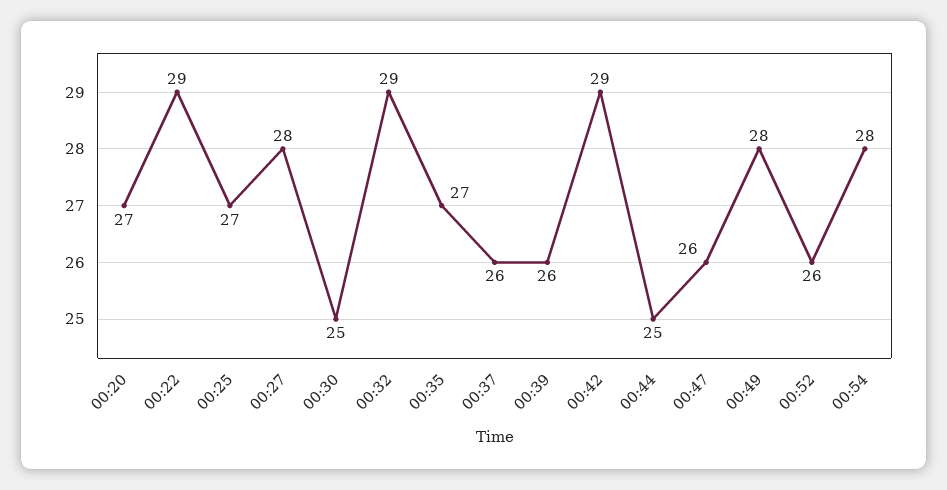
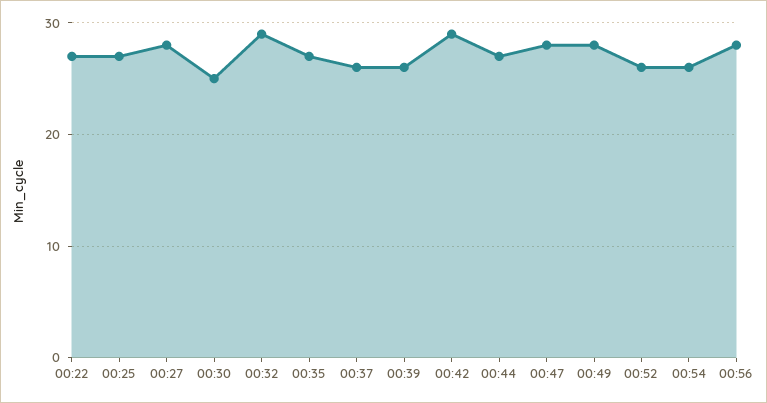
00:20: 27 -> none
00:22: 29 -> 27
00:44: 25 -> 27
00:47: 26 -> 28
00:54: 28 -> 26
00:56: none -> 28

